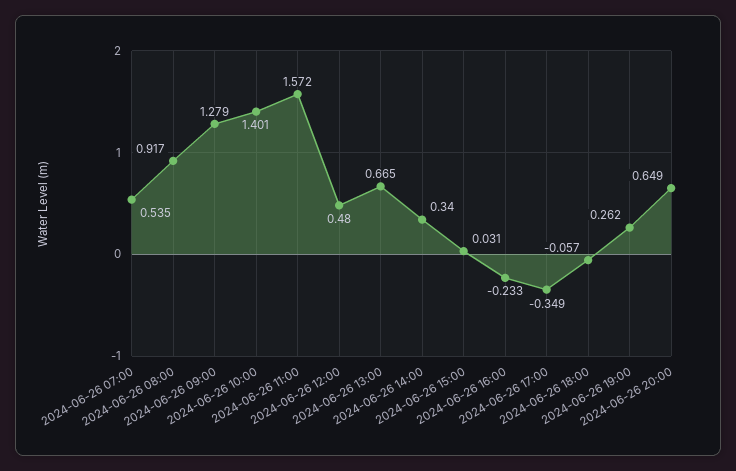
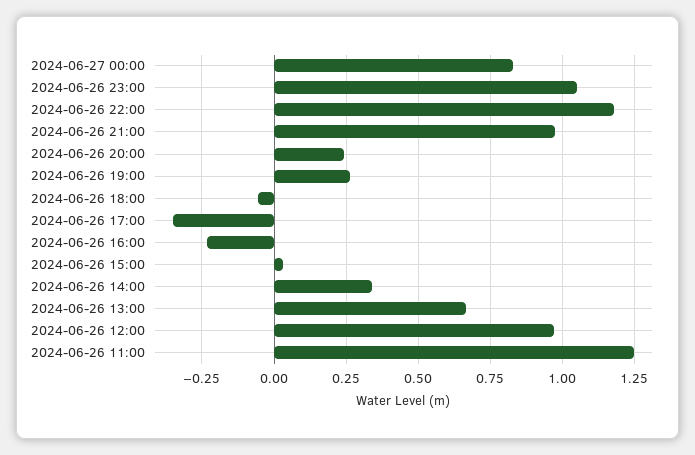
2024-06-26 07:00: 0.535 -> none
2024-06-26 08:00: 0.917 -> none
2024-06-26 09:00: 1.279 -> none
2024-06-26 10:00: 1.401 -> none
2024-06-26 11:00: 1.572 -> 1.25
2024-06-26 12:00: 0.48 -> 0.975
2024-06-26 20:00: 0.649 -> 0.25
2024-06-27 00:00: none -> 0.825
2024-06-26 23:00: none -> 1.05
2024-06-26 22:00: none -> 1.175
2024-06-26 21:00: none -> 0.975

